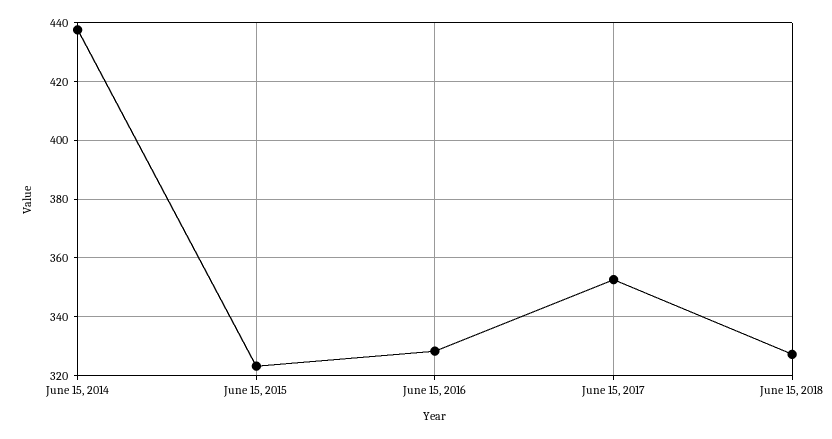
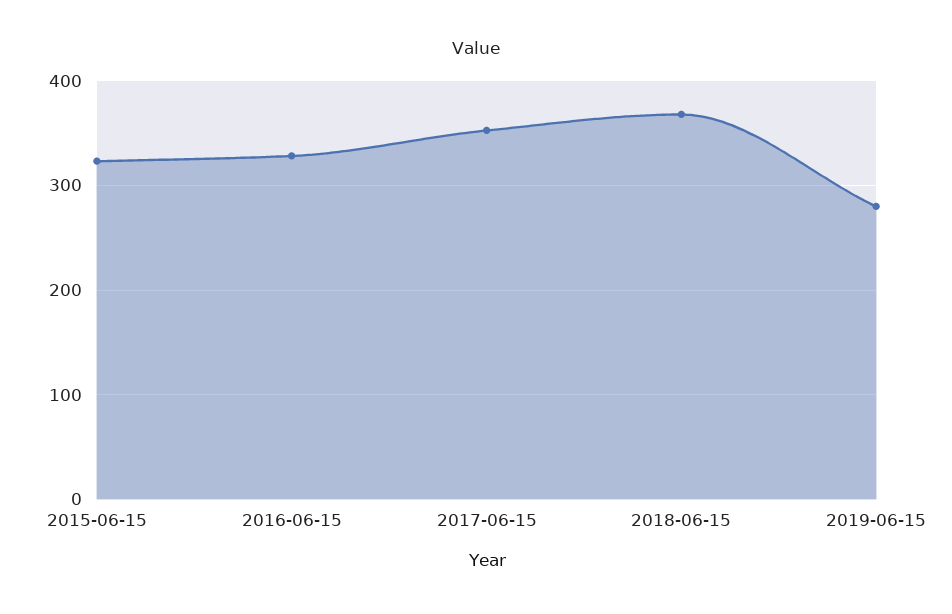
June 15, 2014: 437.5 -> none
June 15, 2018: 327.5 -> 370
2019-06-15: none -> 280

